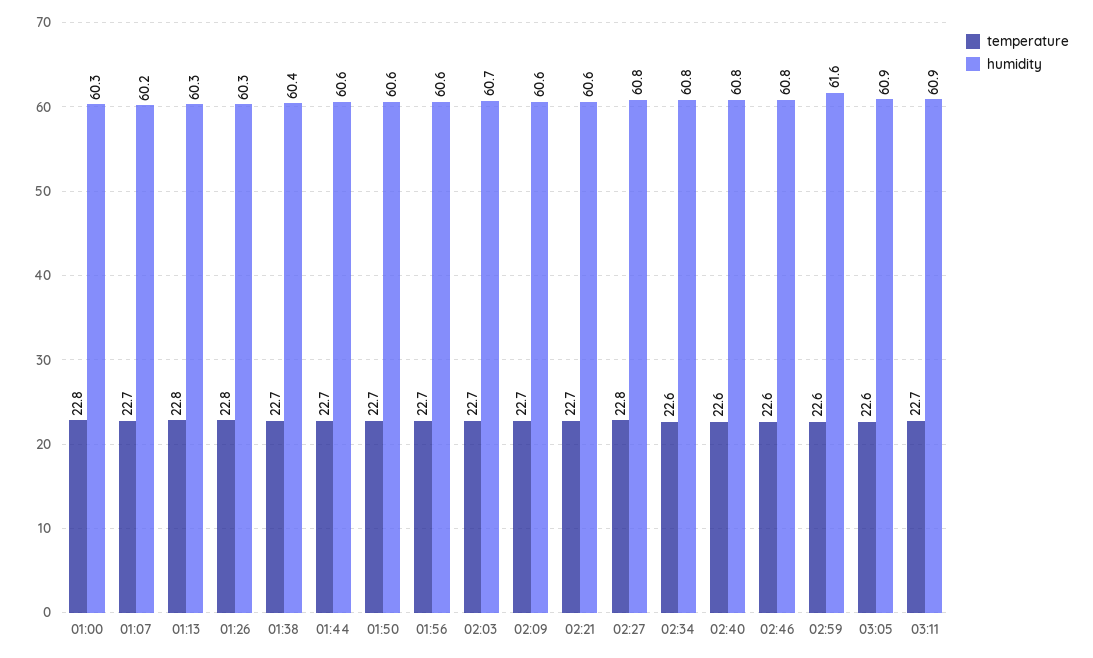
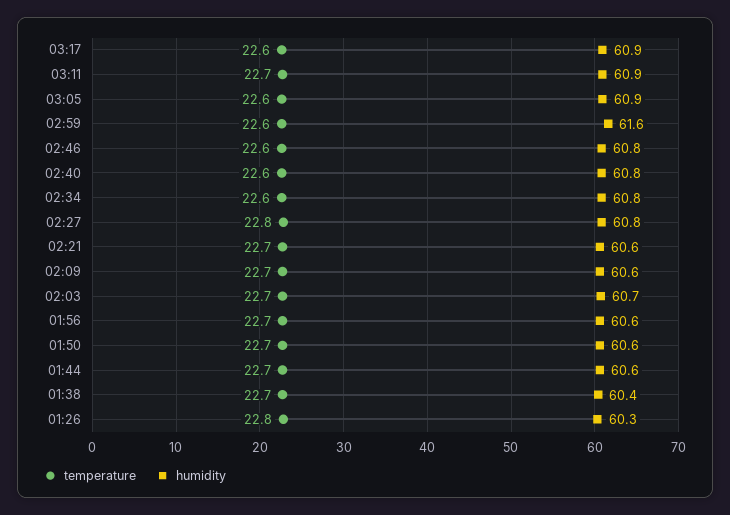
temperature, 01:00: 22.8 -> none
humidity, 01:00: 60.3 -> none
temperature, 01:07: 22.7 -> none
humidity, 01:07: 60.2 -> none
temperature, 01:13: 22.8 -> none
humidity, 01:13: 60.3 -> none
temperature, 03:17: none -> 22.6
humidity, 03:17: none -> 60.9

